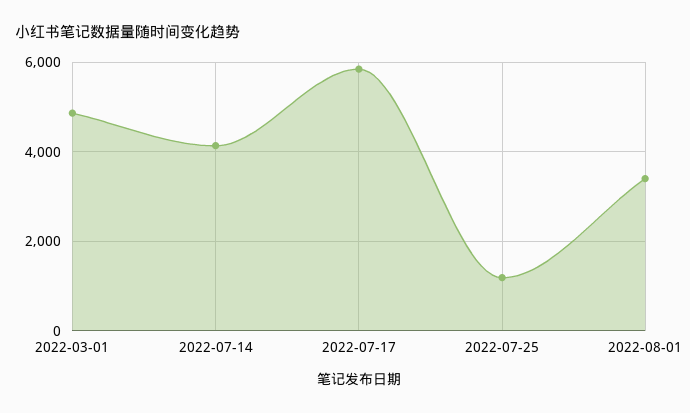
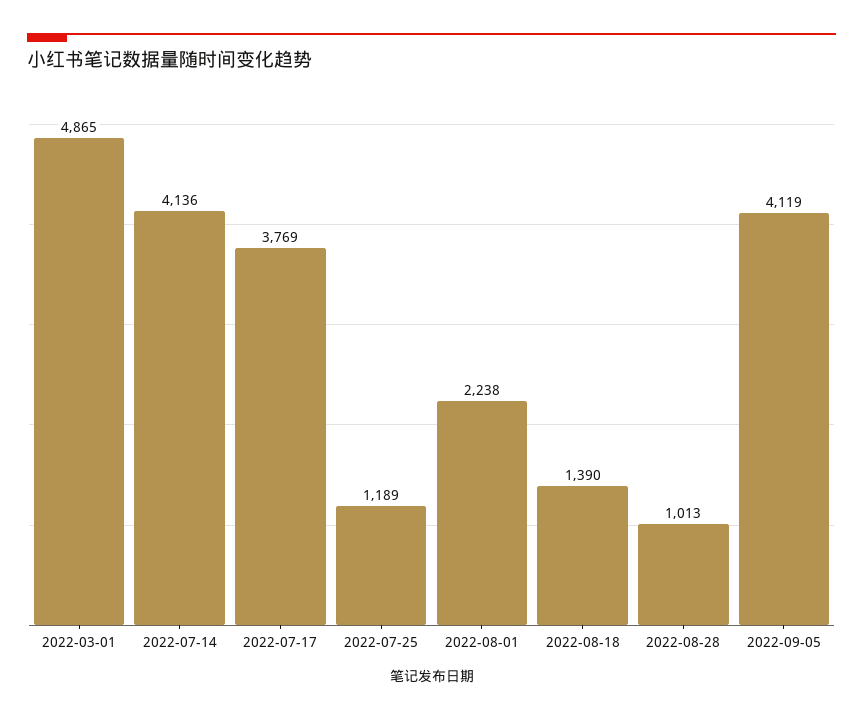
2022-07-17: 5800 -> 3769
2022-08-01: 3400 -> 2238
2022-08-18: none -> 1390
2022-08-28: none -> 1013
2022-09-05: none -> 4119

